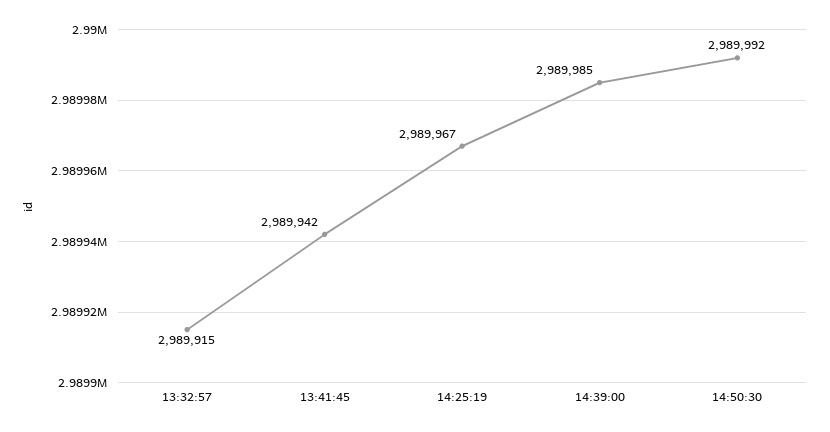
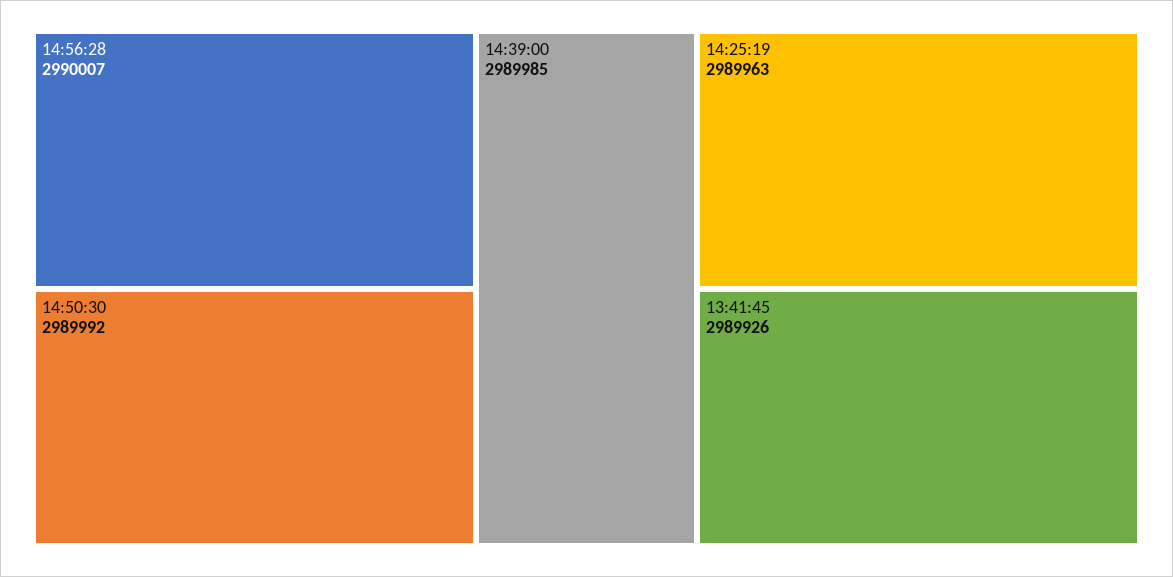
13:32:57: 2989915 -> none
13:41:45: 2989942 -> 2989926
14:25:19: 2989967 -> 2989963
14:56:28: none -> 2990007

